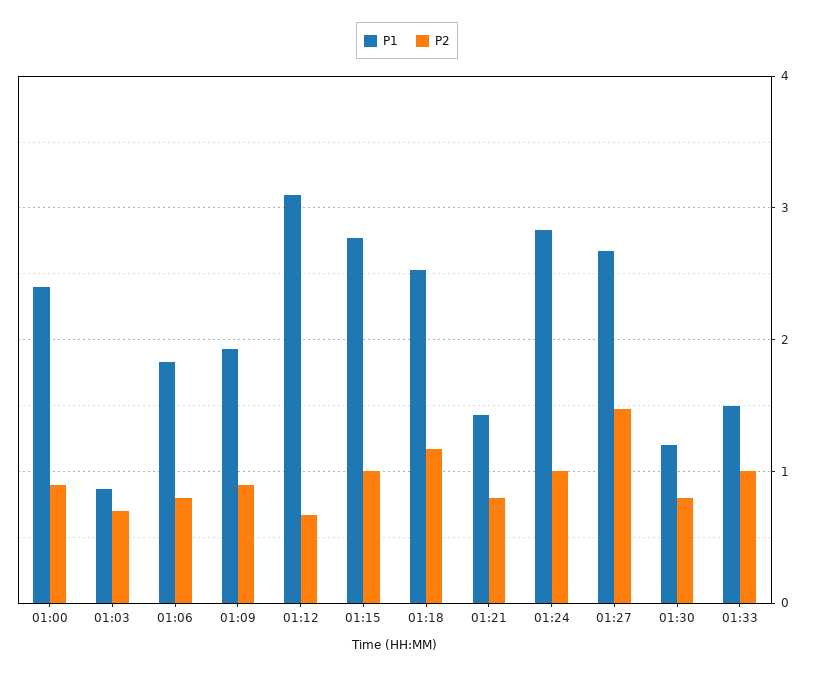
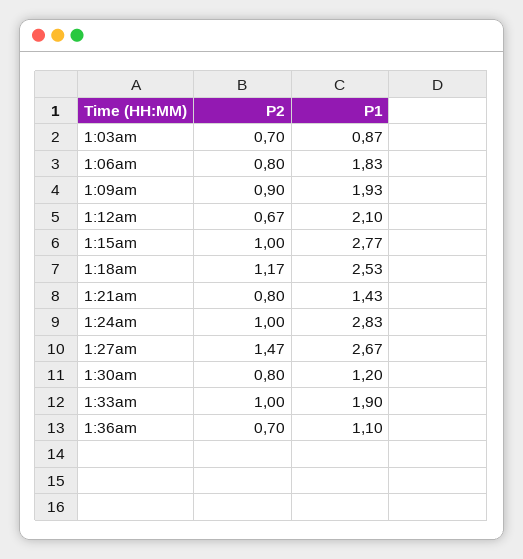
P1, 01:00: 2.4 -> none
P2, 01:00: 0.9 -> none
P1, 01:12: 3.1 -> 2.1
P1, 01:33: 1.5 -> 1.9
P2, 1:36am: none -> 0.7
P1, 1:36am: none -> 1.1

